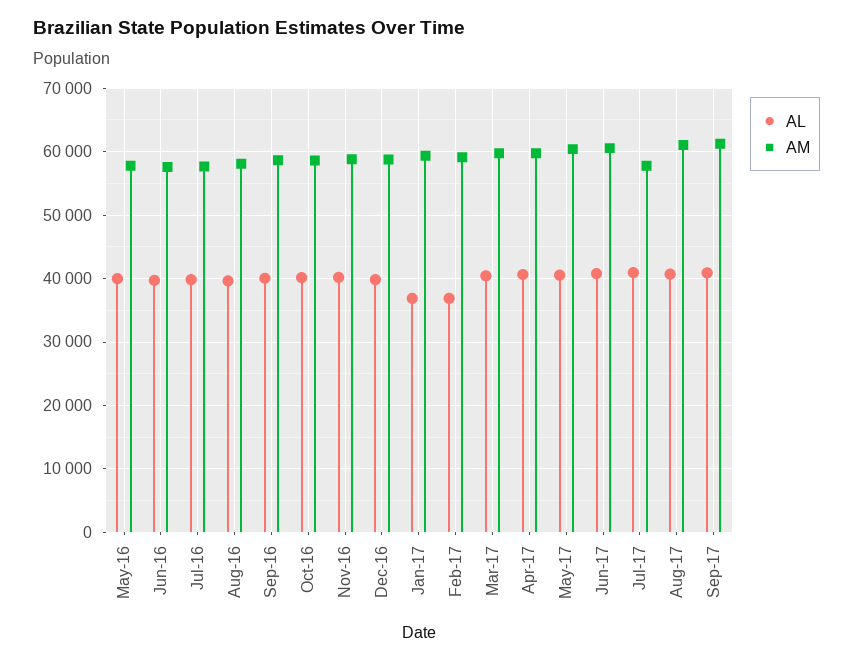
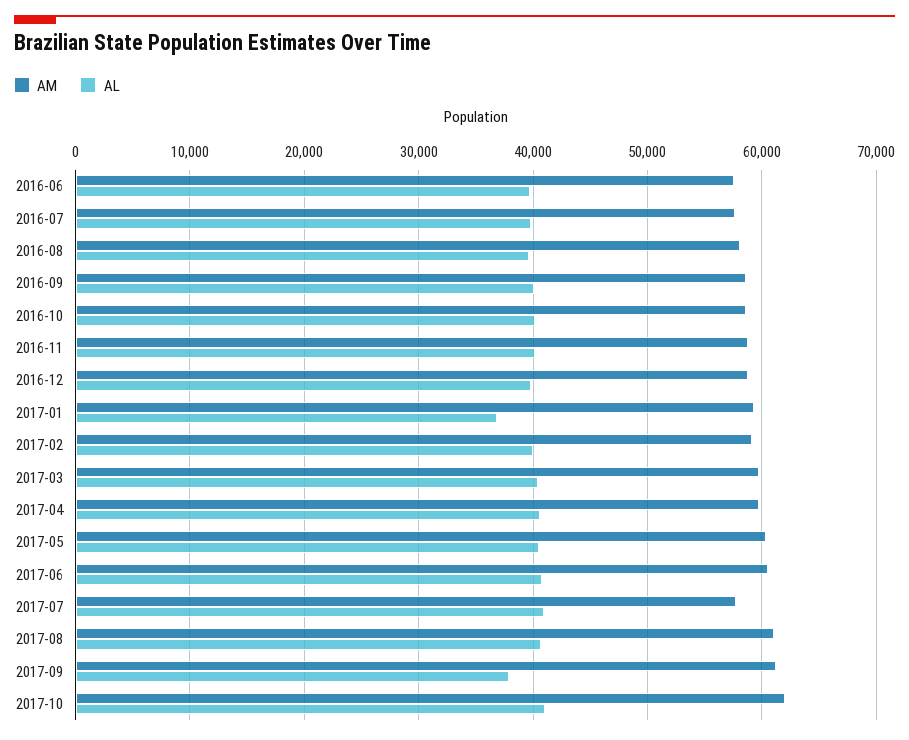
AL, May-16: 40000 -> none
AM, May-16: 58000 -> none
AL, Feb-17: 37000 -> 40000
AL, Sep-17: 41000 -> 38000
AM, 2017-10: none -> 62000
AL, 2017-10: none -> 41000

